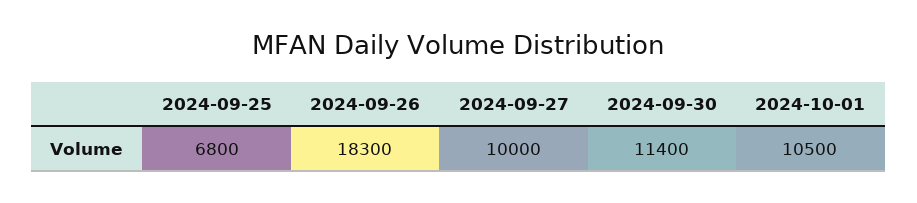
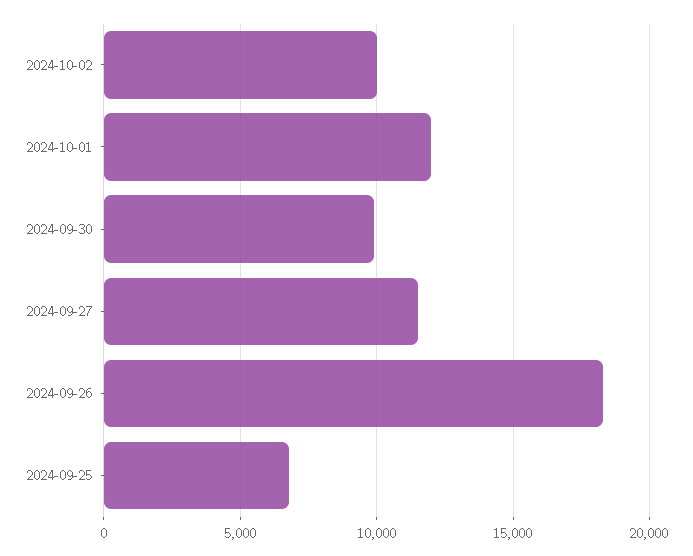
2024-09-27: 10000 -> 11500
2024-09-30: 11400 -> 10000
2024-10-01: 10500 -> 12000
2024-10-02: none -> 10000

